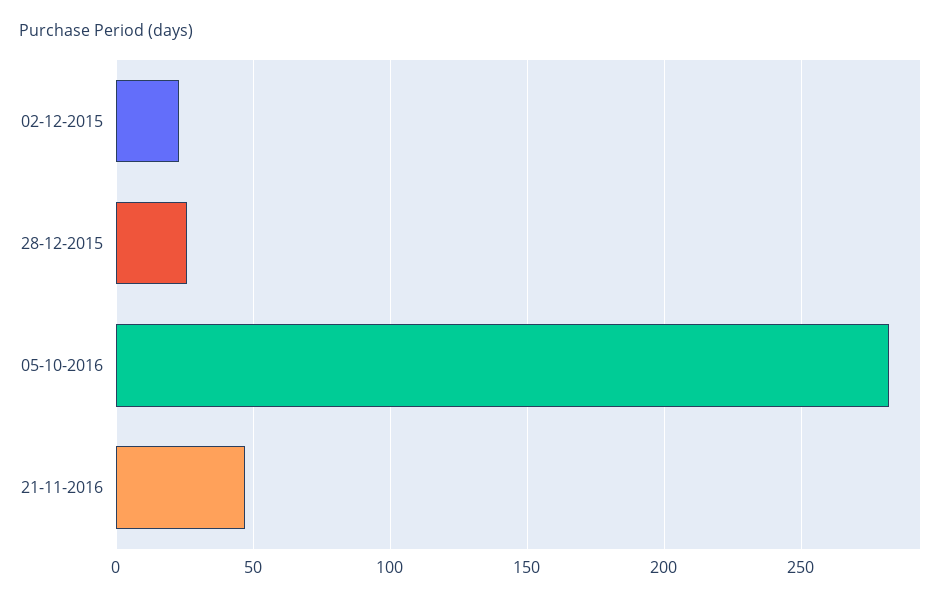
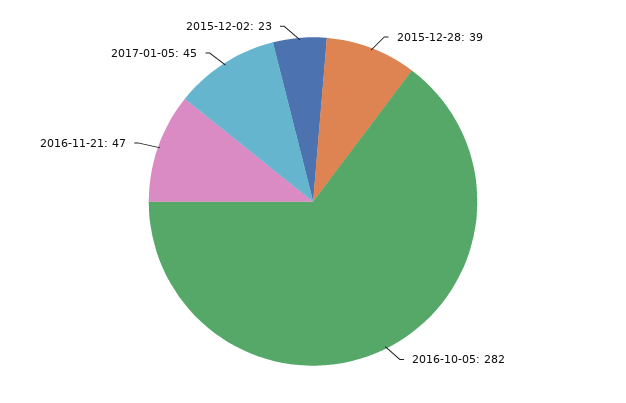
28-12-2015: 25 -> 39
2017-01-05: none -> 45

